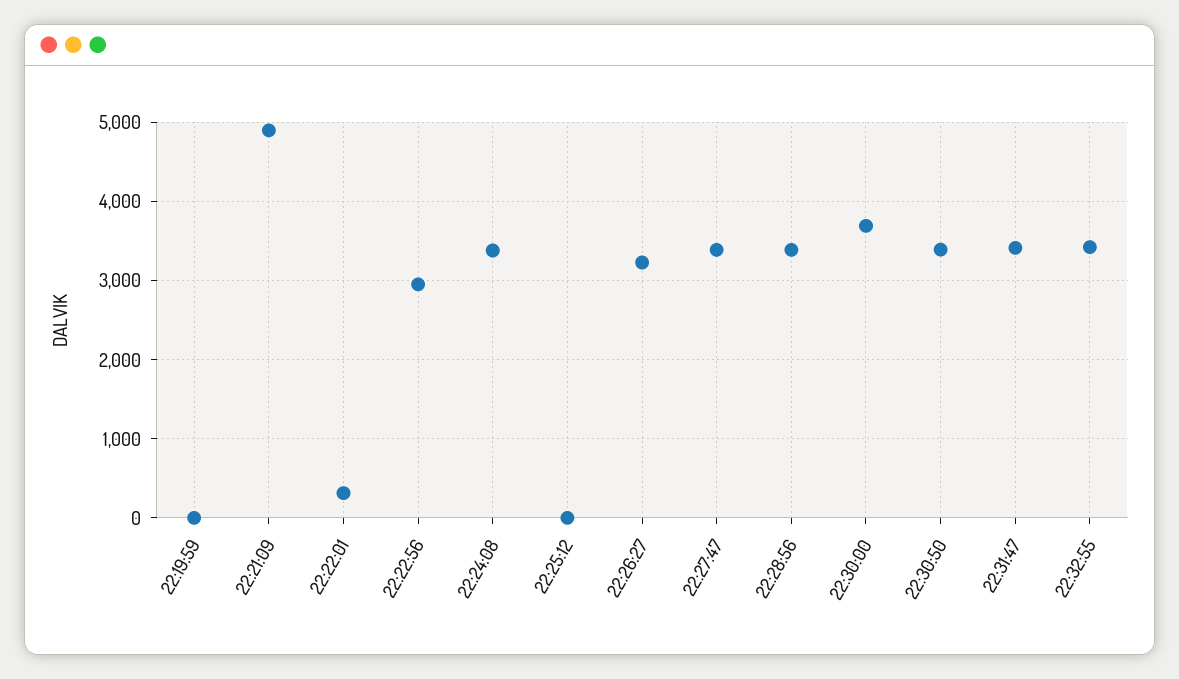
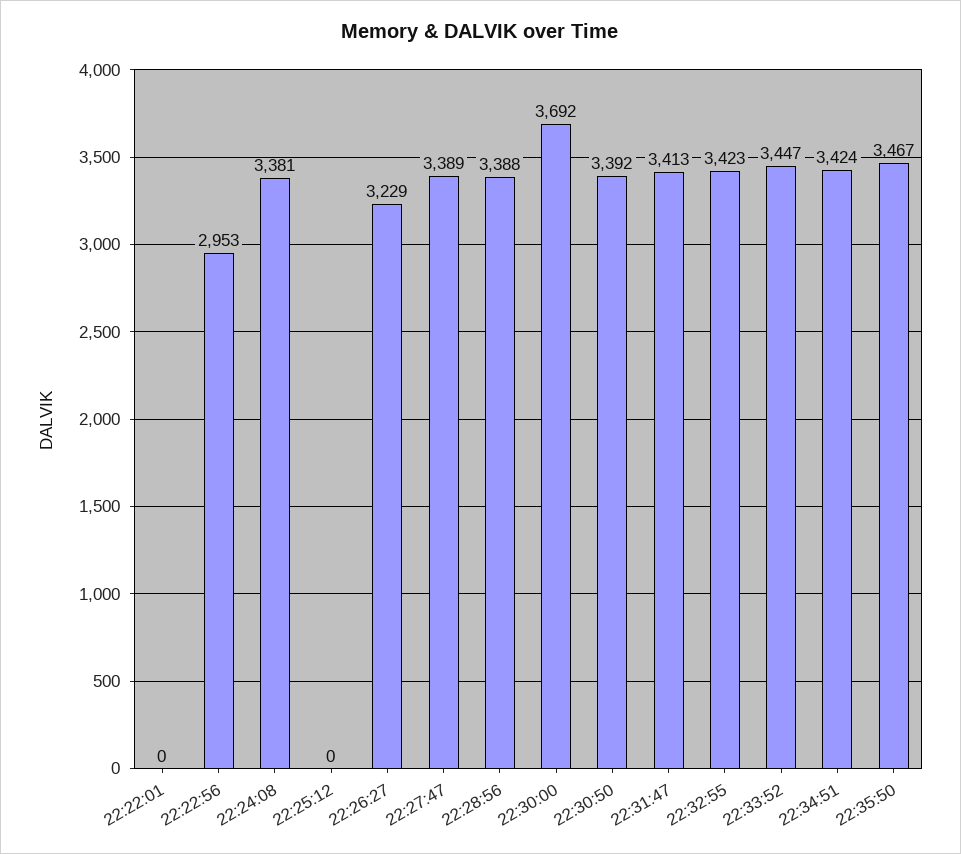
22:19:59: 0 -> none
22:21:09: 4900 -> none
22:22:01: 300 -> 0
22:33:52: none -> 3447
22:34:51: none -> 3424
22:35:50: none -> 3467

